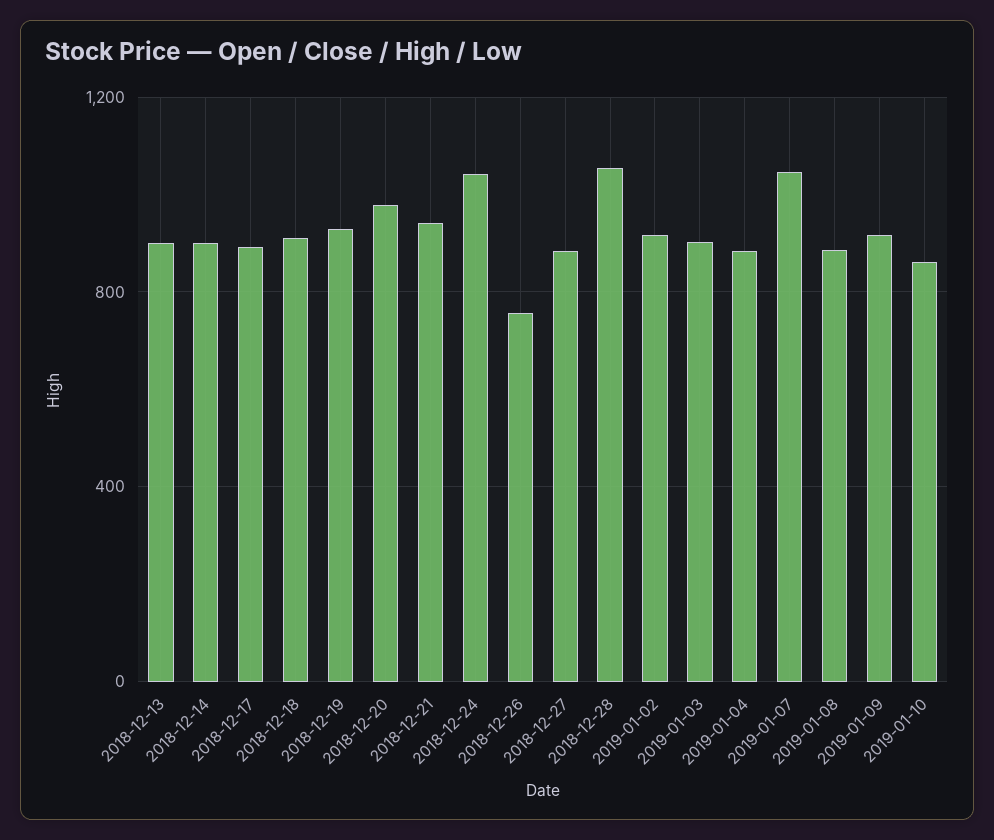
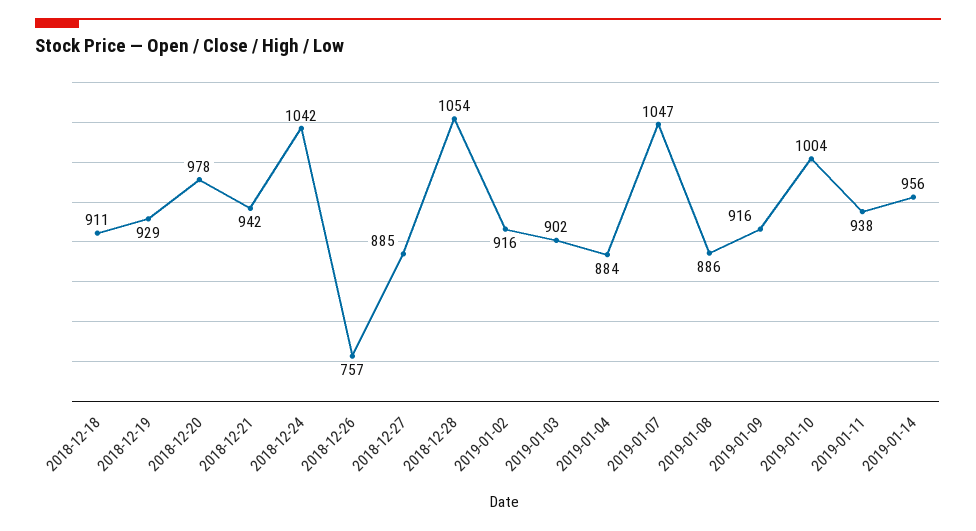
2018-12-13: 900 -> none
2018-12-14: 900 -> none
2018-12-17: 900 -> none
2019-01-10: 850 -> 1004
2019-01-11: none -> 938
2019-01-14: none -> 956

